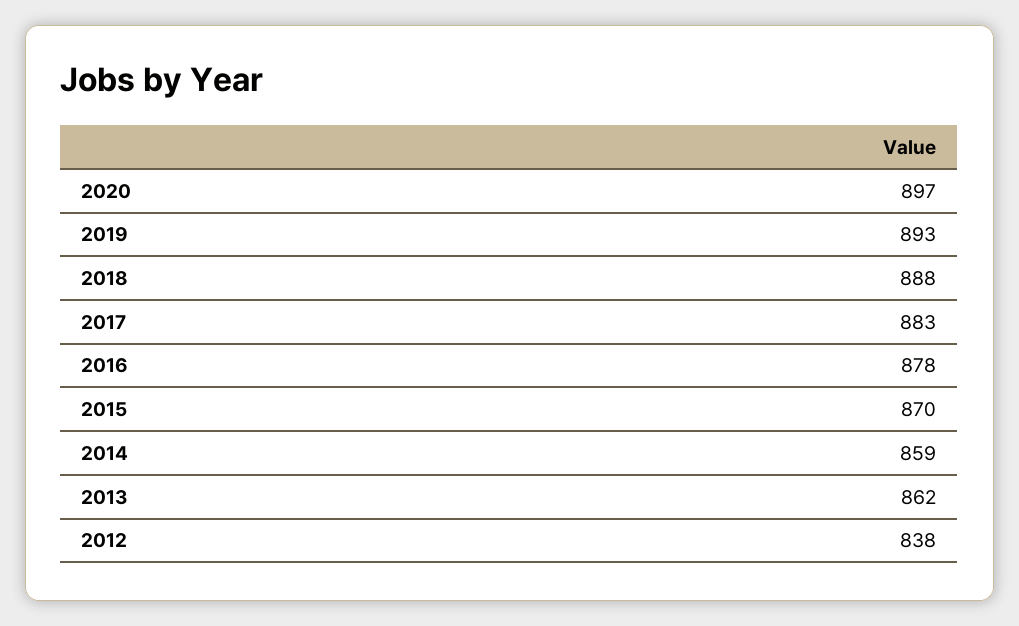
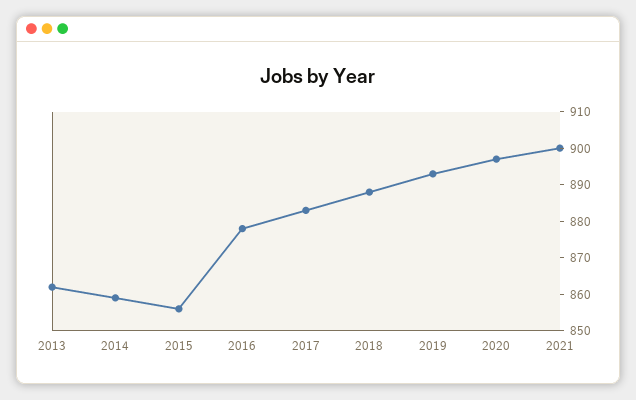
2015: 870 -> 855
2012: 838 -> none
2021: none -> 900

